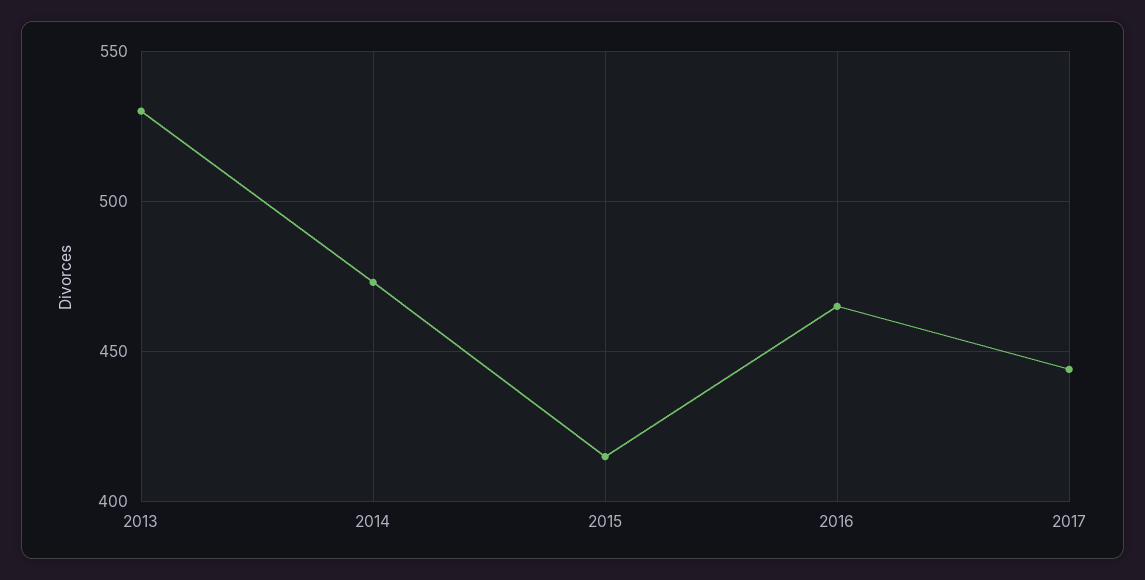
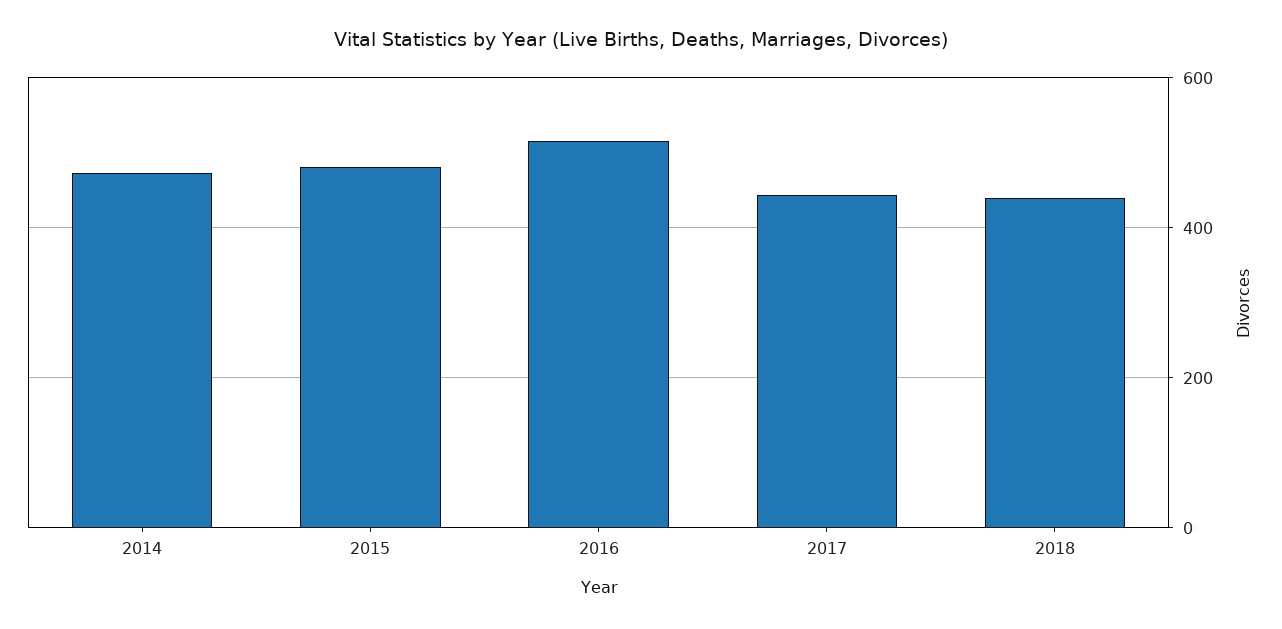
2013: 530 -> none
2015: 415 -> 480
2016: 465 -> 520
2018: none -> 440

